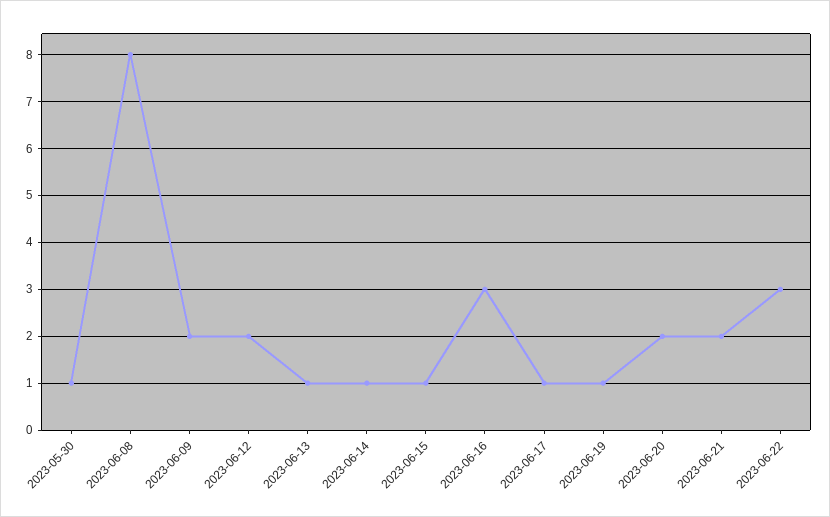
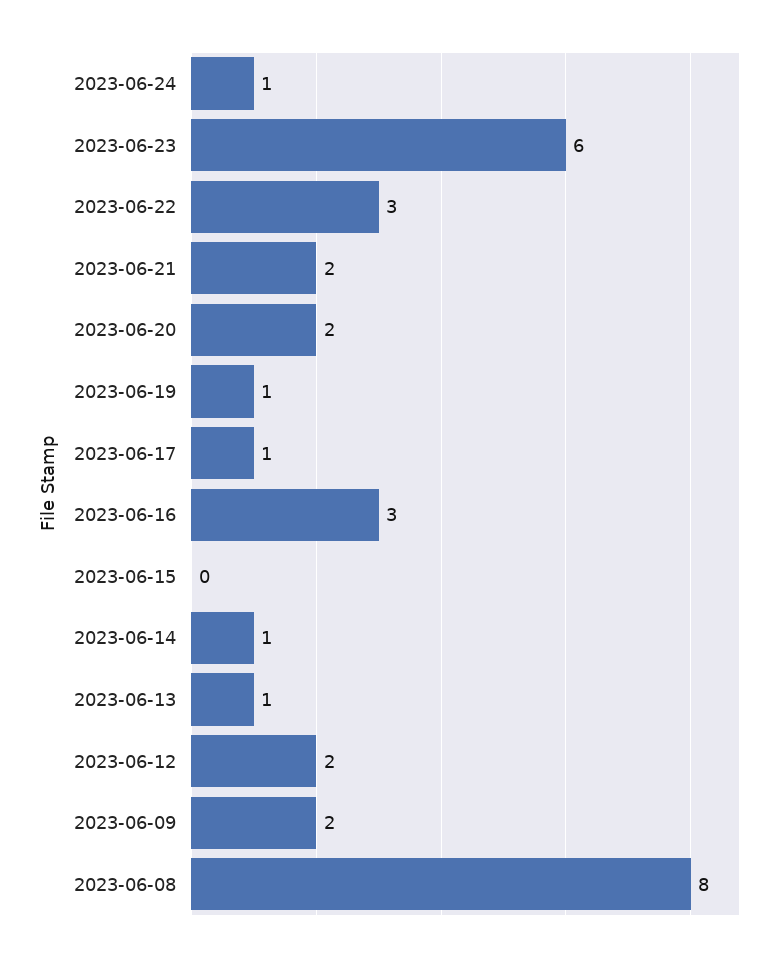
2023-05-30: 1 -> none
2023-06-15: 1 -> 0
2023-06-24: none -> 1
2023-06-23: none -> 6

